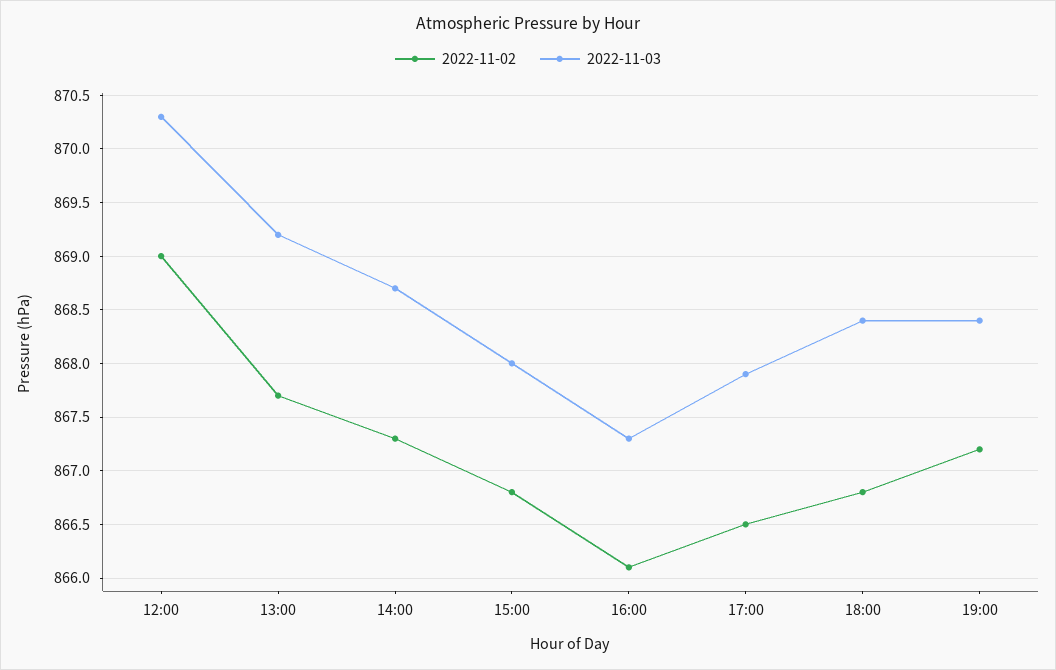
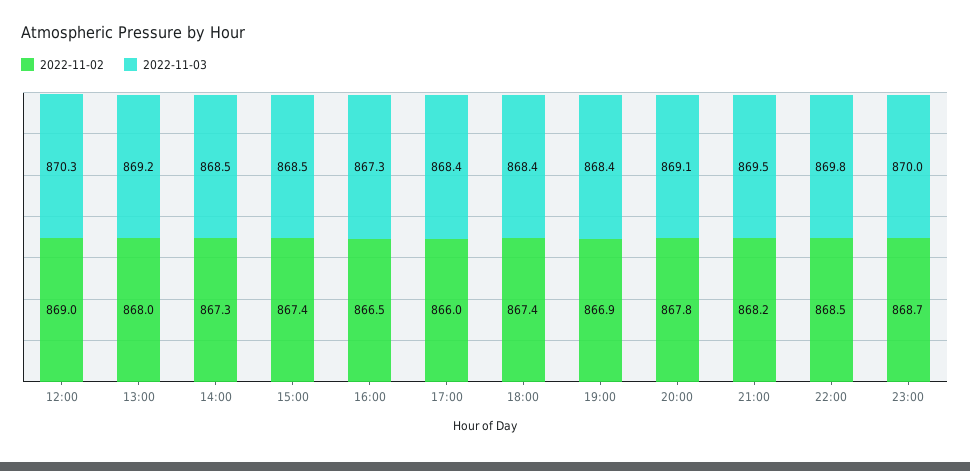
2022-11-02, 13:00: 867.7 -> 868
2022-11-03, 14:00: 868.7 -> 868.5
2022-11-02, 15:00: 866.8 -> 867.4
2022-11-03, 15:00: 868 -> 868.5
2022-11-02, 16:00: 866.1 -> 866.5
2022-11-02, 17:00: 866.5 -> 866
2022-11-03, 17:00: 867.9 -> 868.4
2022-11-02, 18:00: 866.8 -> 867.4
2022-11-02, 19:00: 867.2 -> 866.9
2022-11-02, 20:00: none -> 867.8
2022-11-03, 20:00: none -> 869.1
2022-11-02, 21:00: none -> 868.2
2022-11-03, 21:00: none -> 869.5
2022-11-02, 22:00: none -> 868.5
2022-11-03, 22:00: none -> 869.8
2022-11-02, 23:00: none -> 868.7
2022-11-03, 23:00: none -> 870

